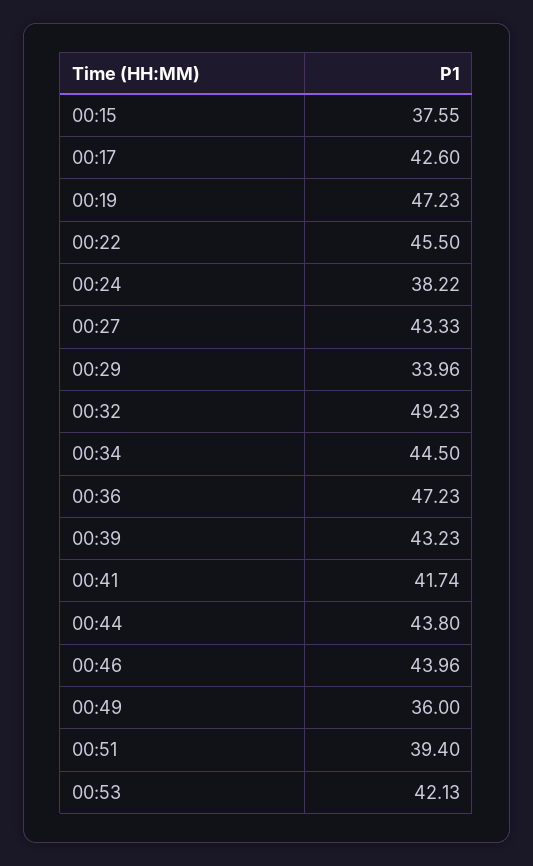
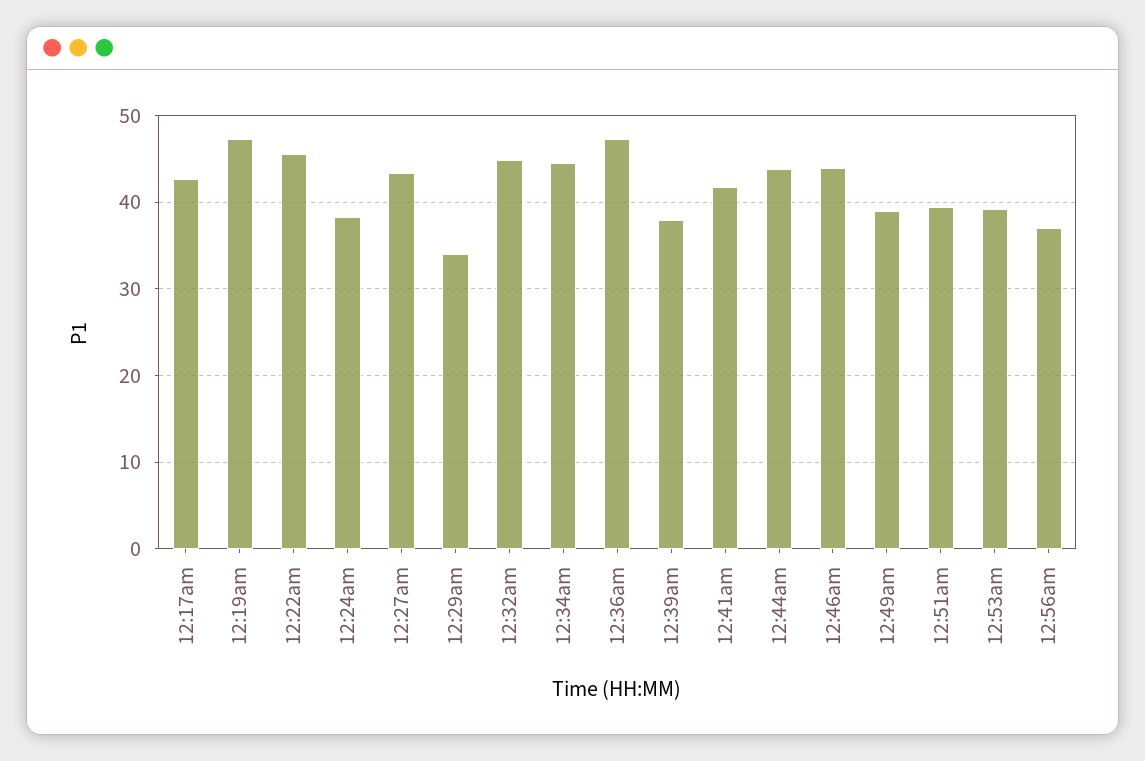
00:15: 37.55 -> none
00:32: 49.23 -> 45
00:39: 43.23 -> 38
00:49: 36 -> 39
00:53: 42.13 -> 39
12:56am: none -> 37

